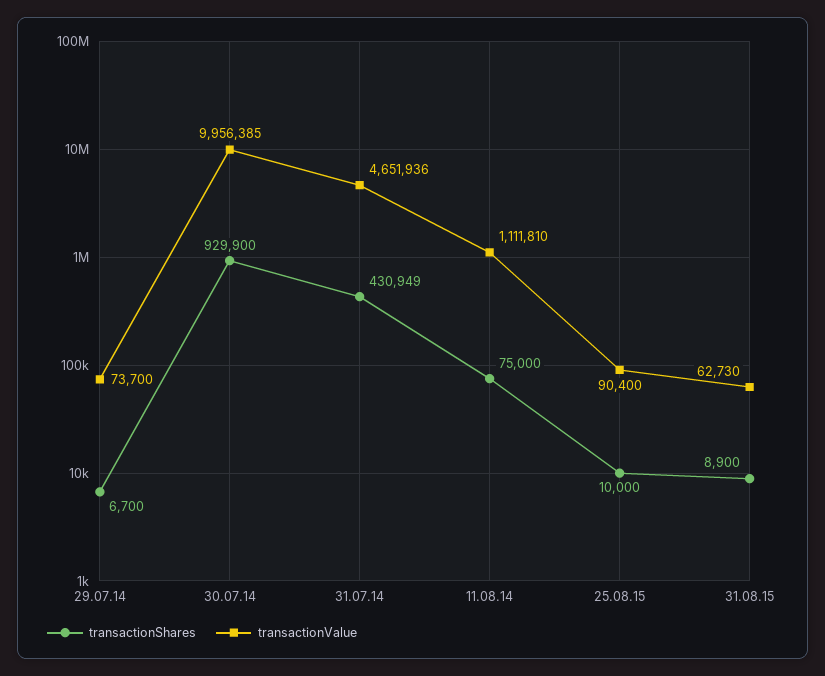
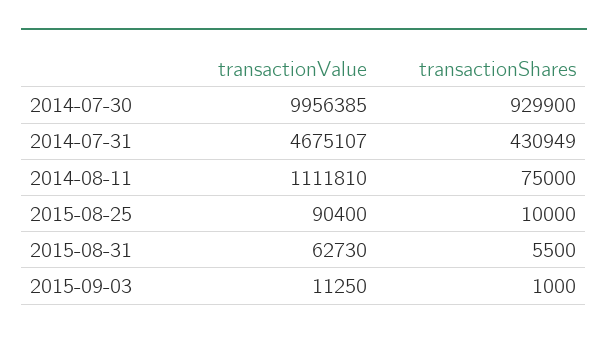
transactionShares, 29.07.14: 6700 -> none
transactionValue, 29.07.14: 73700 -> none
transactionValue, 31.07.14: 4651936 -> 4675107
transactionShares, 31.08.15: 8900 -> 5500
transactionValue, 2015-09-03: none -> 11250
transactionShares, 2015-09-03: none -> 1000

